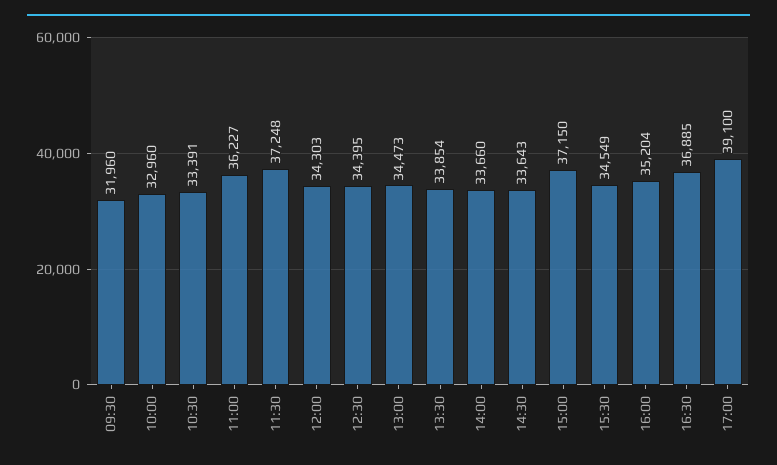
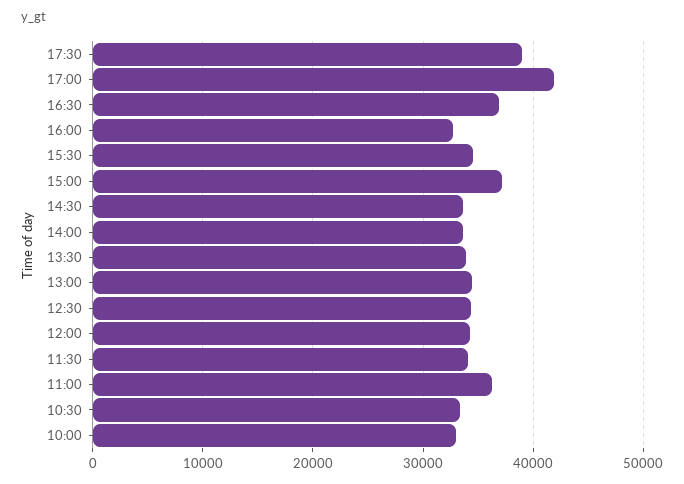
09:30: 31960 -> none
11:30: 37248 -> 34000
16:00: 35204 -> 33000
17:00: 39100 -> 42000
17:30: none -> 39000

